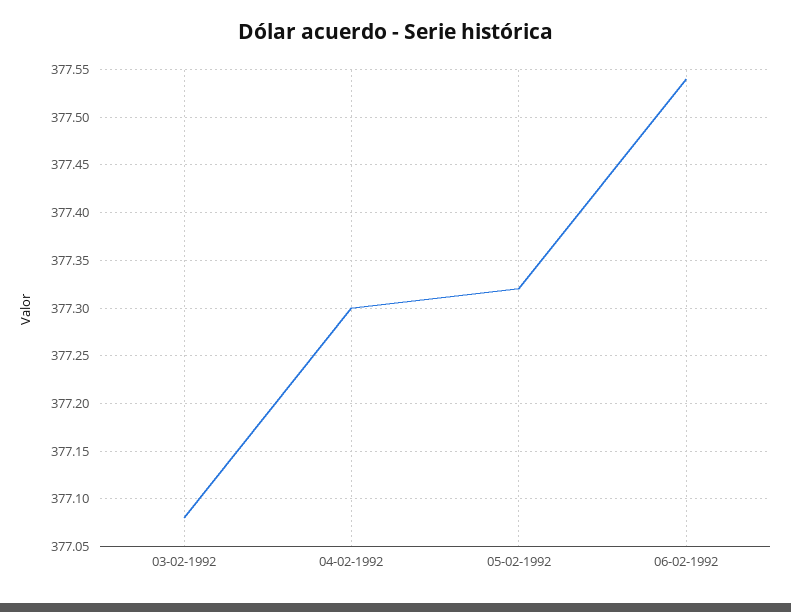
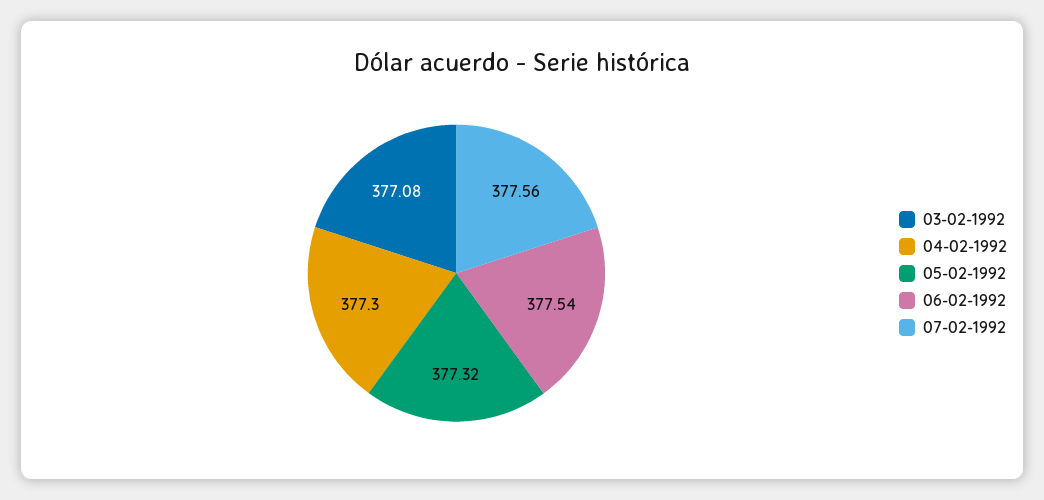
07-02-1992: none -> 377.56

